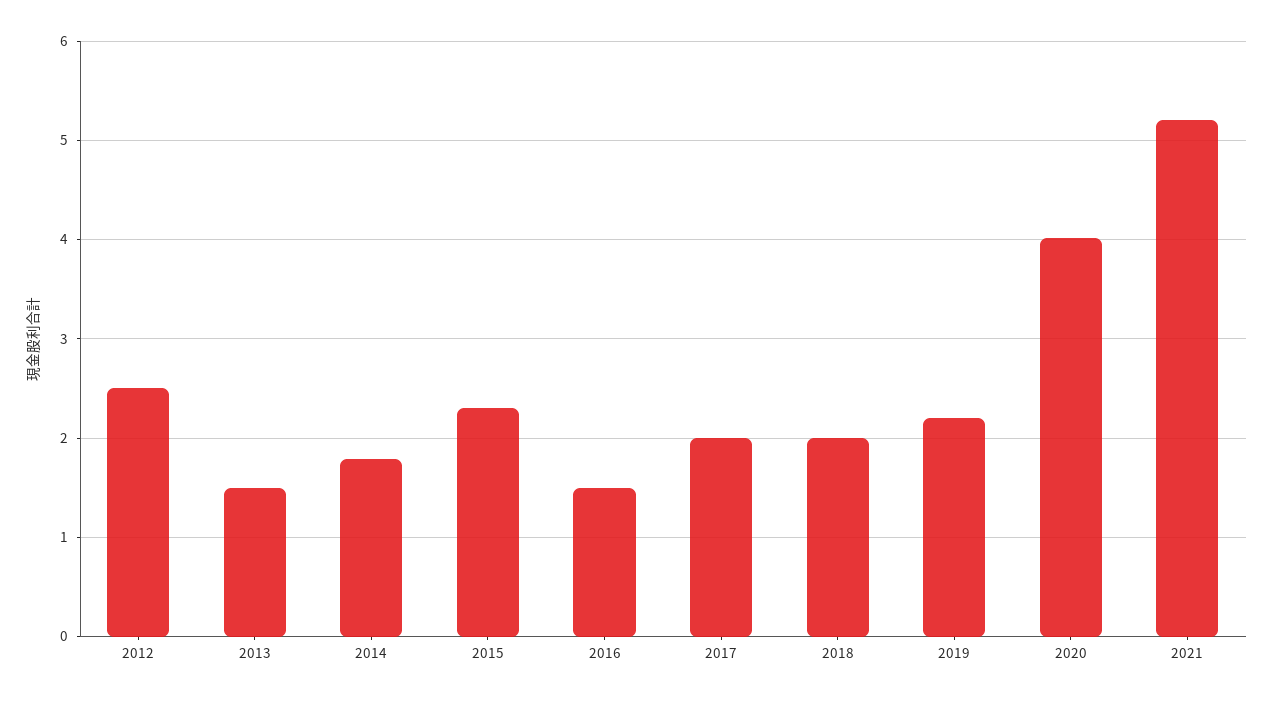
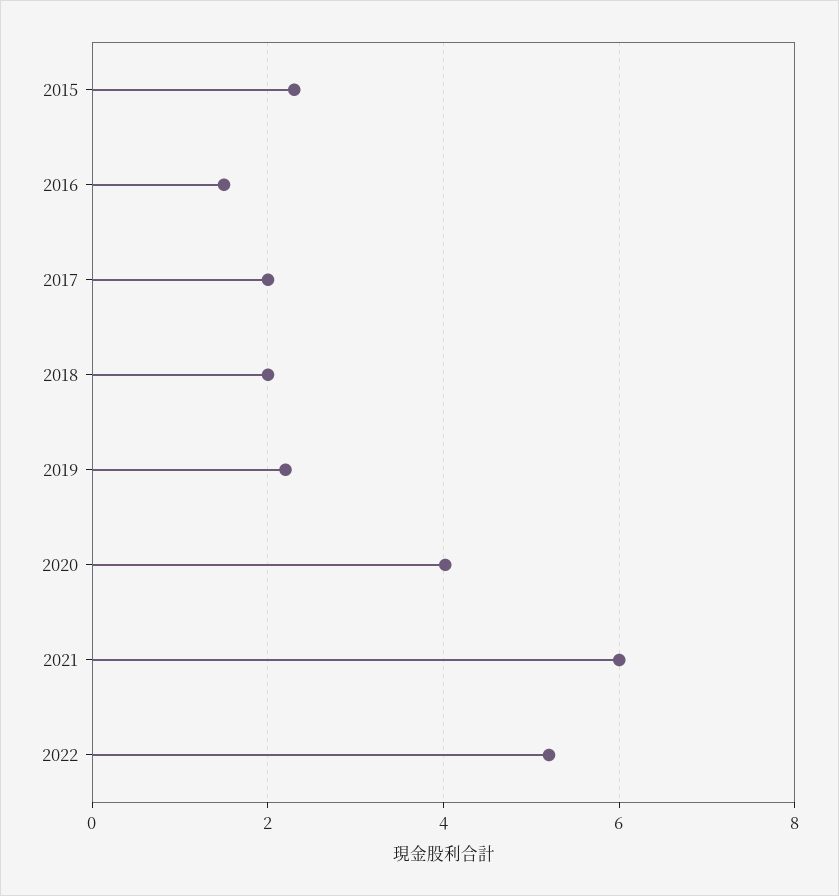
2012: 2.5 -> none
2013: 1.5 -> none
2014: 1.8 -> none
2021: 5.2 -> 6
2022: none -> 5.2

